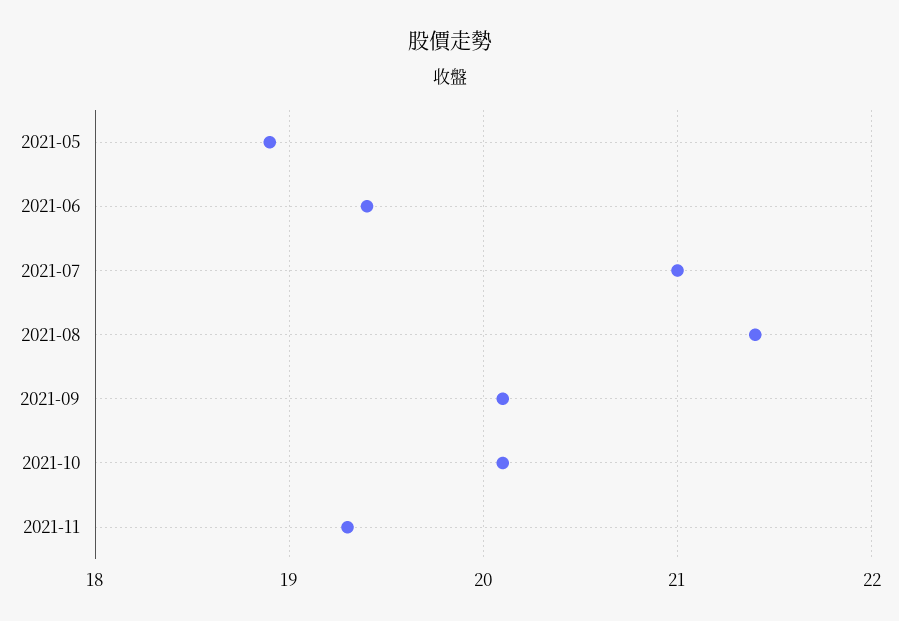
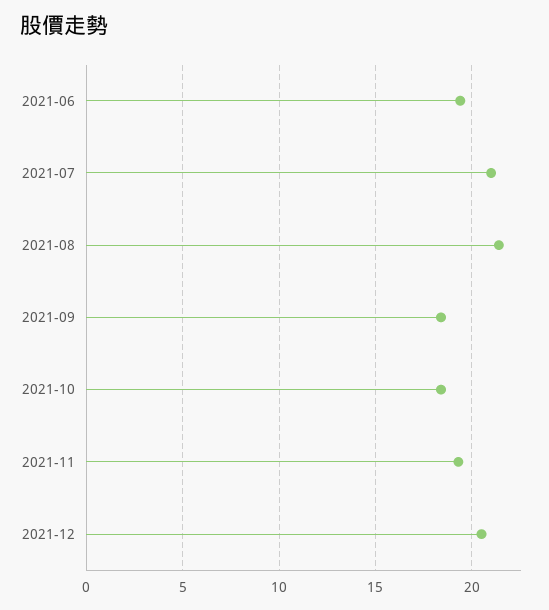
2021-05: 18.9 -> none
2021-09: 20.1 -> 18.5
2021-10: 20.1 -> 18.5
2021-12: none -> 20.5

